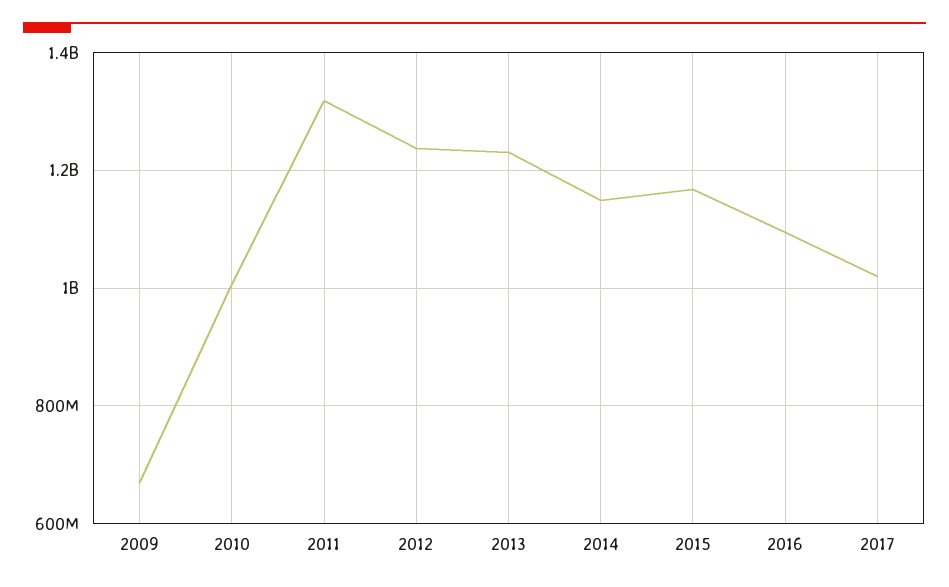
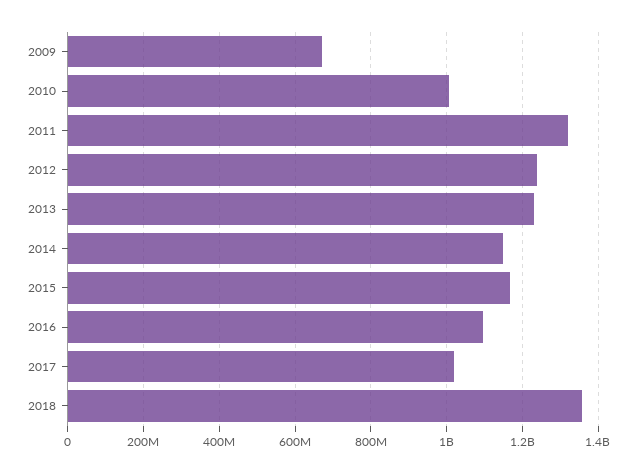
2018: none -> 1360000000

